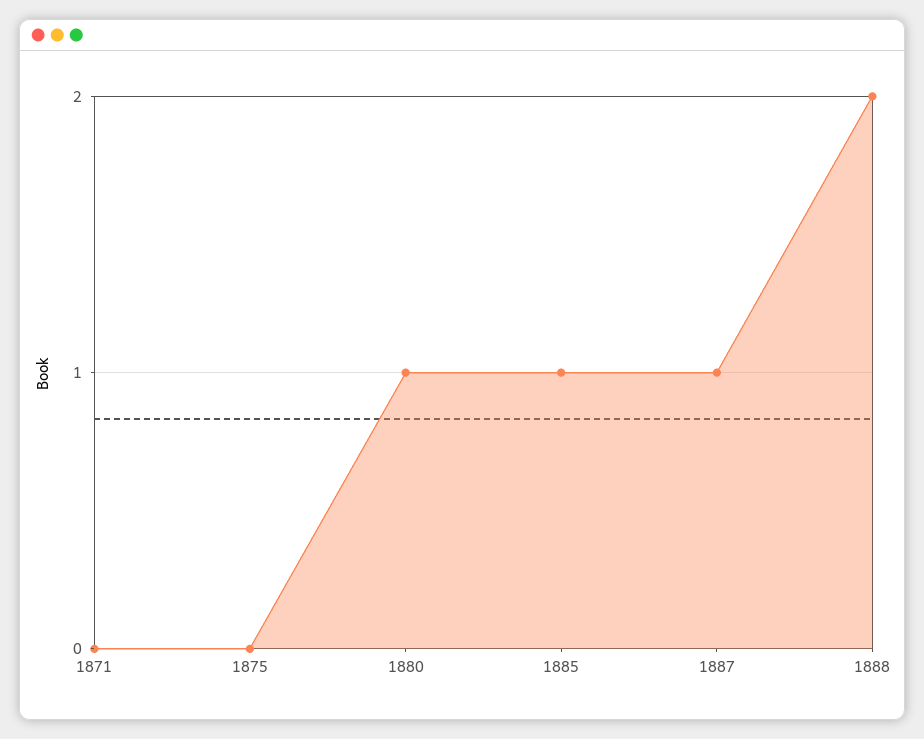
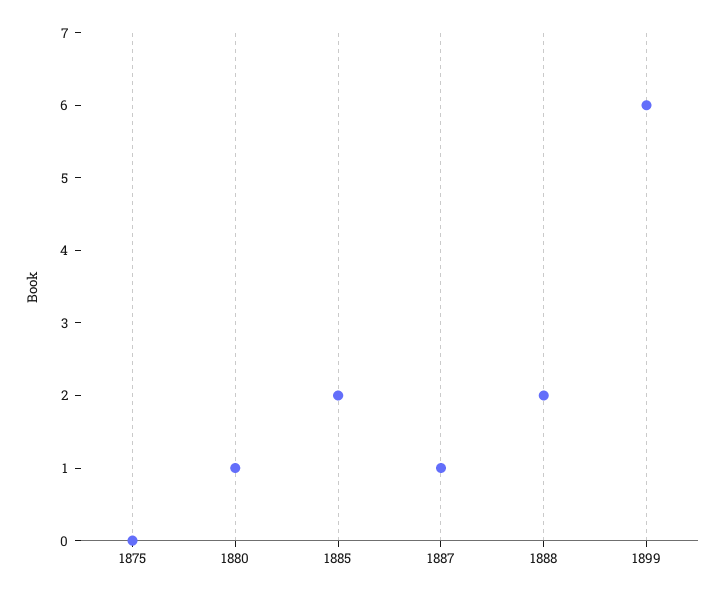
1871: 0 -> none
1885: 1 -> 2
1899: none -> 6

